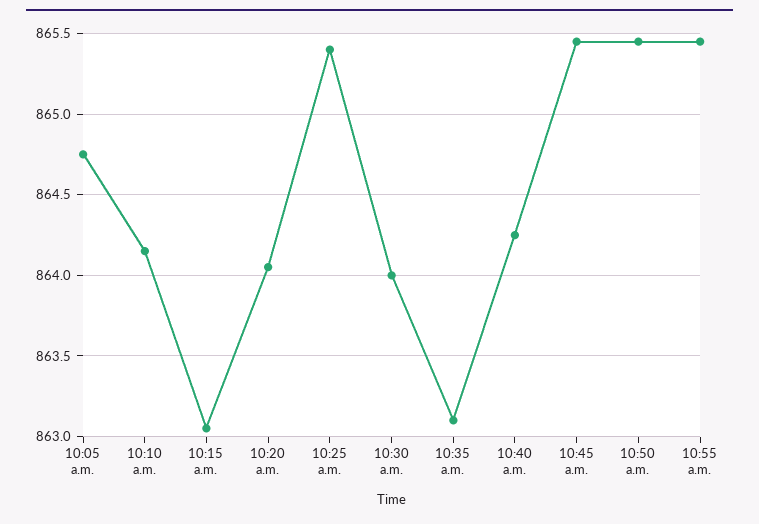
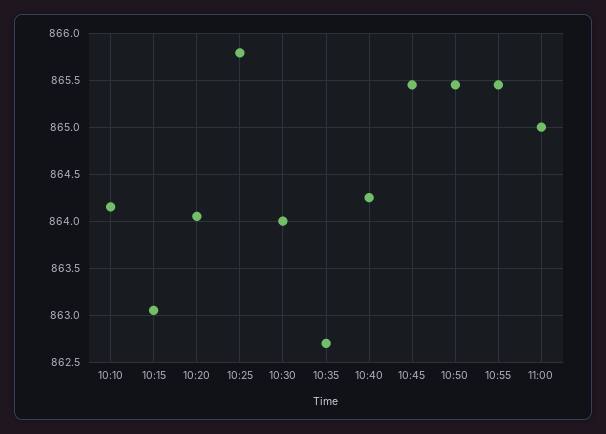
10:05 a.m.: 864.75 -> none
10:25 a.m.: 865.4 -> 865.8
10:35 a.m.: 863.1 -> 862.7
11:00: none -> 865

